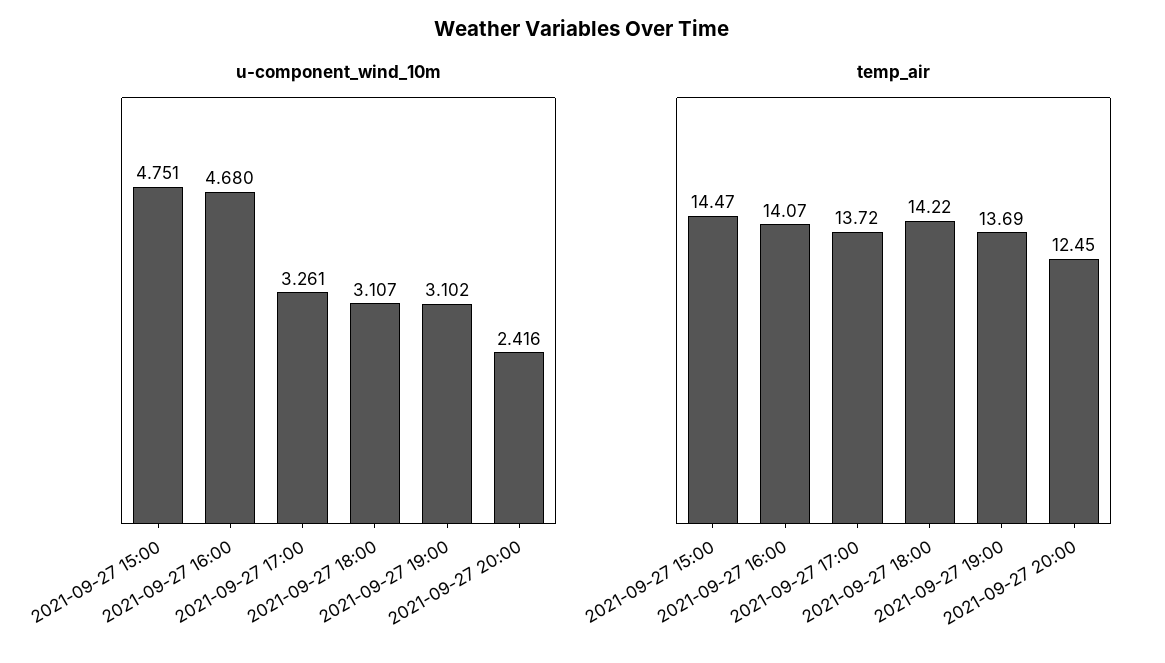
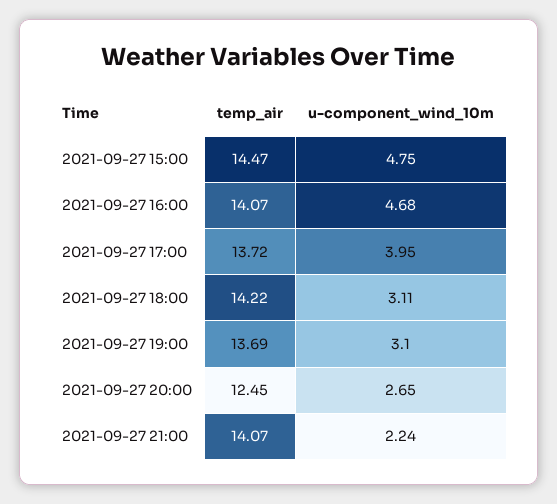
u-component_wind_10m, 2021-09-27 17:00: 3.261 -> 3.95
u-component_wind_10m, 2021-09-27 20:00: 2.416 -> 2.65
temp_air, 2021-09-27 21:00: none -> 14.07
u-component_wind_10m, 2021-09-27 21:00: none -> 2.24

